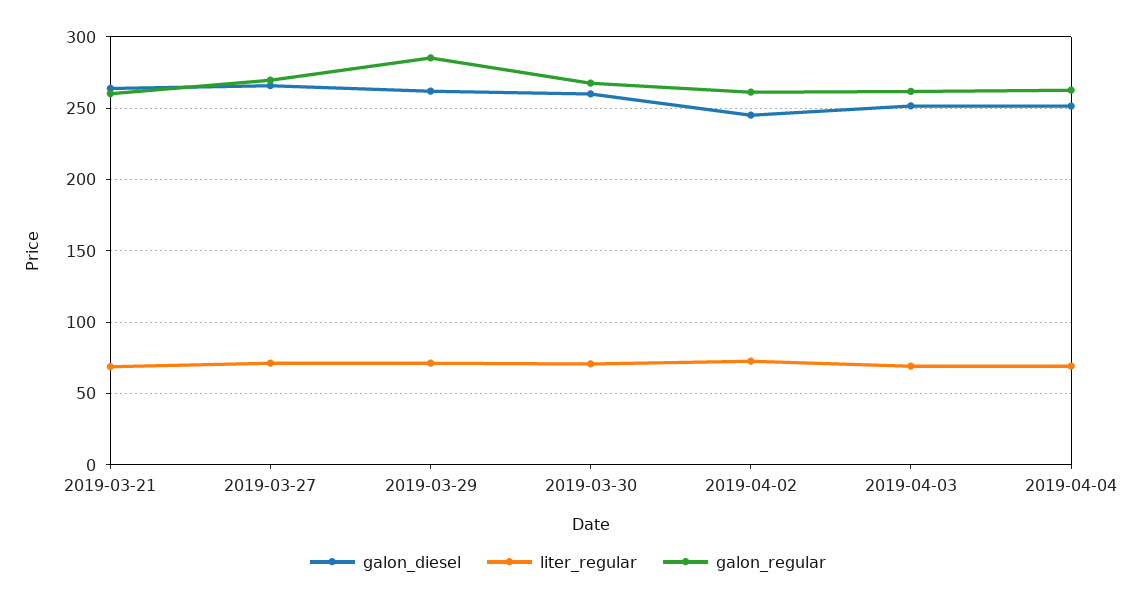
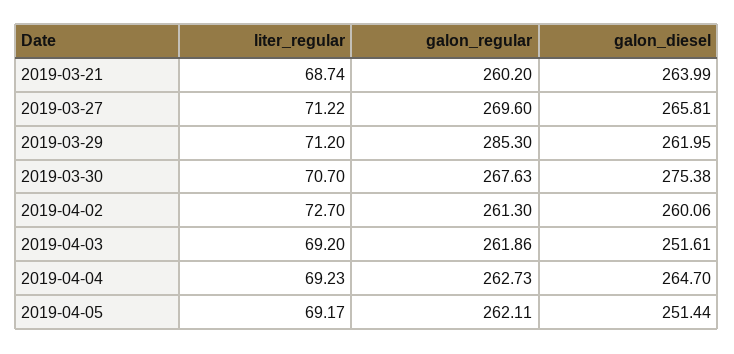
galon_diesel, 2019-03-30: 260 -> 275.38
galon_diesel, 2019-04-02: 245 -> 260.06
galon_diesel, 2019-04-04: 250 -> 264.7
liter_regular, 2019-04-05: none -> 69.17
galon_regular, 2019-04-05: none -> 262.11
galon_diesel, 2019-04-05: none -> 251.44

